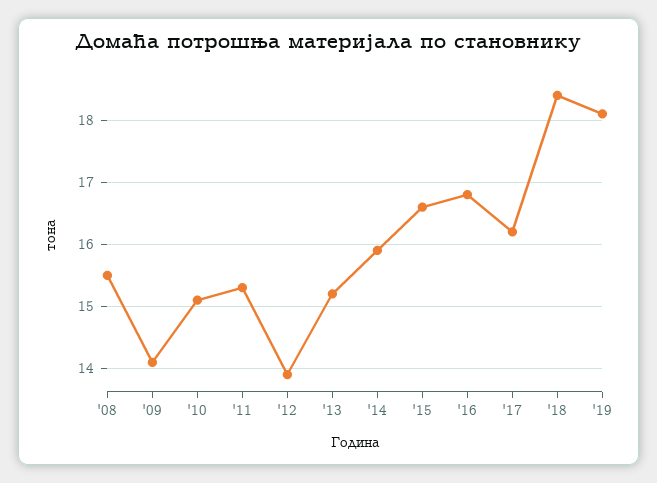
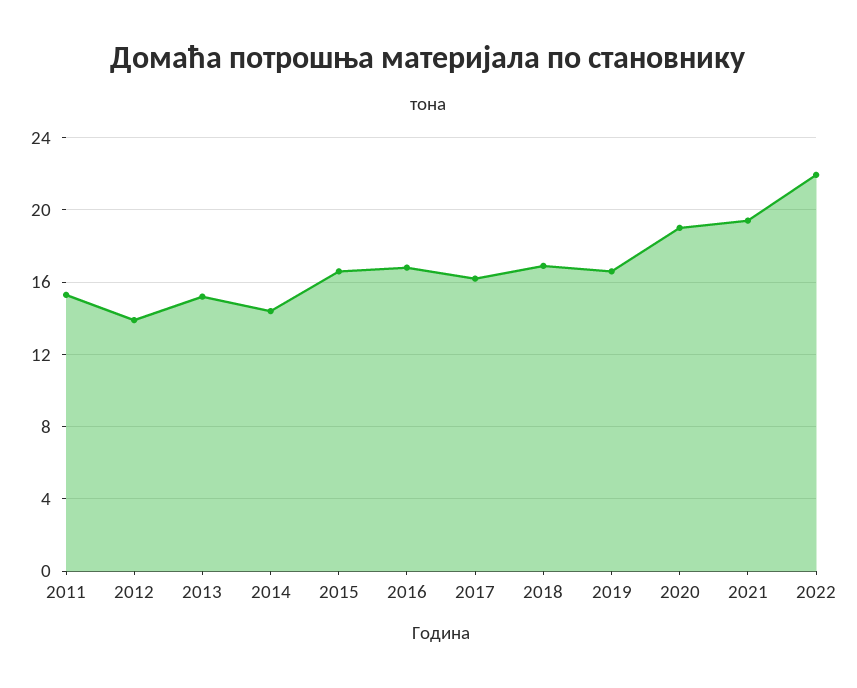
'08: 15.5 -> none
'09: 14.1 -> none
'10: 15.1 -> none
'14: 15.9 -> 14.5
'18: 18.4 -> 17
'19: 18.1 -> 16.5
2020: none -> 19
2021: none -> 19.5
2022: none -> 22

